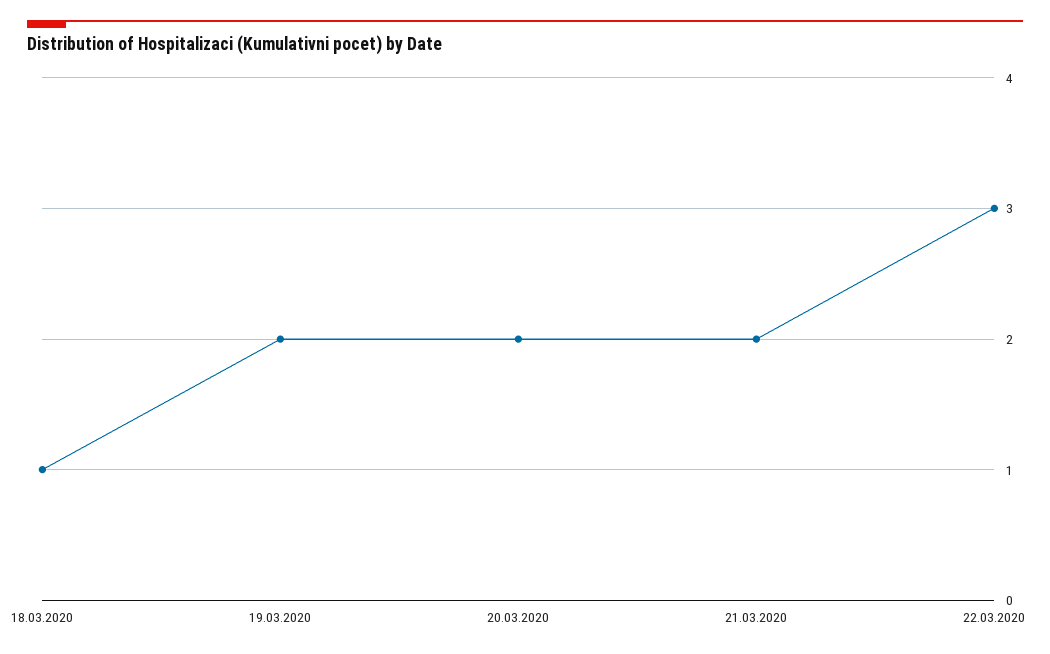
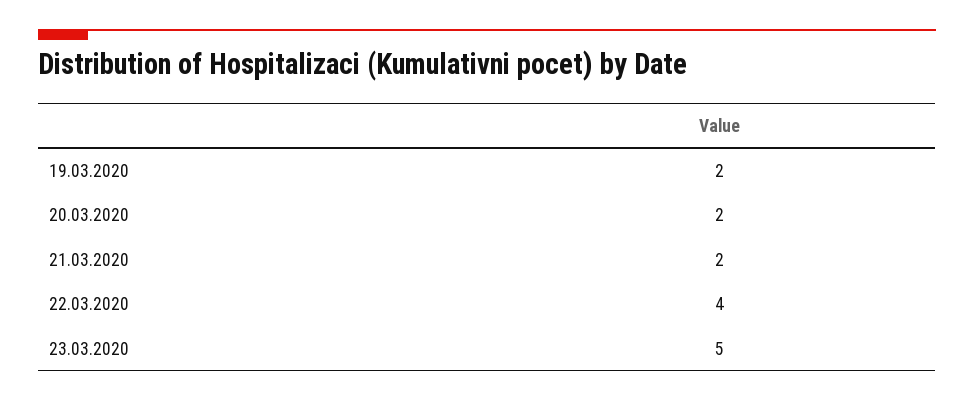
18.03.2020: 1 -> none
22.03.2020: 3 -> 4
23.03.2020: none -> 5

